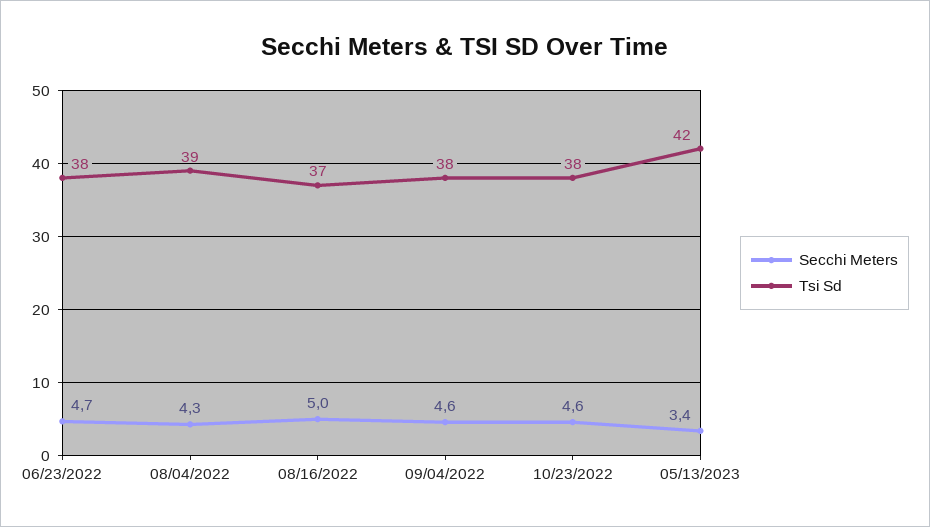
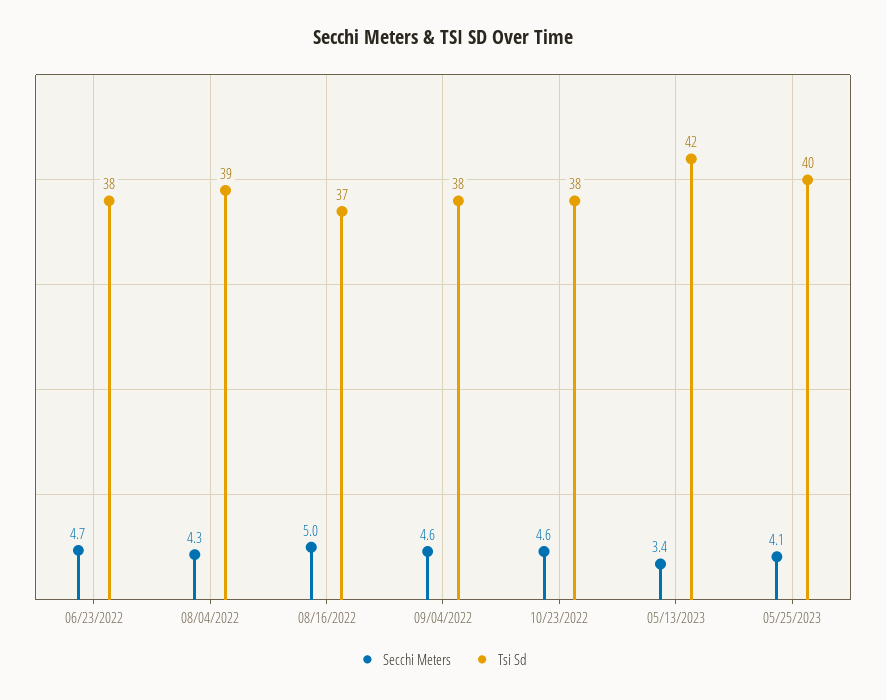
Secchi Meters, 05/25/2023: none -> 4.1
Tsi Sd, 05/25/2023: none -> 40

